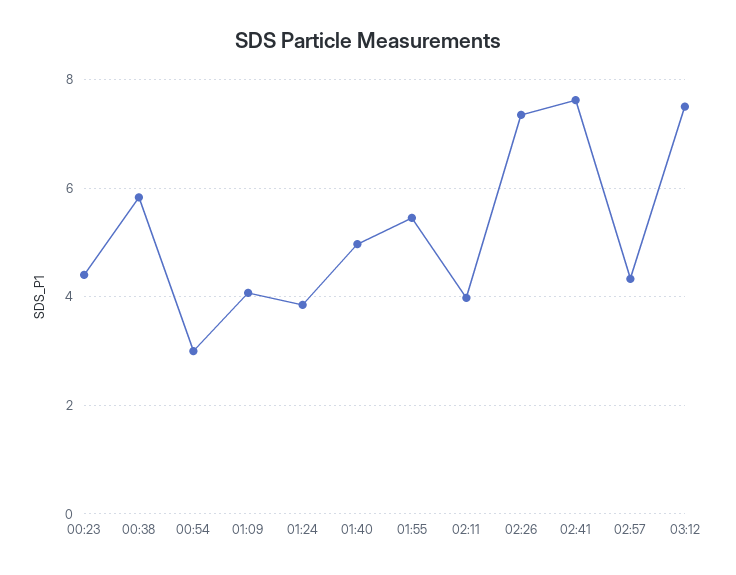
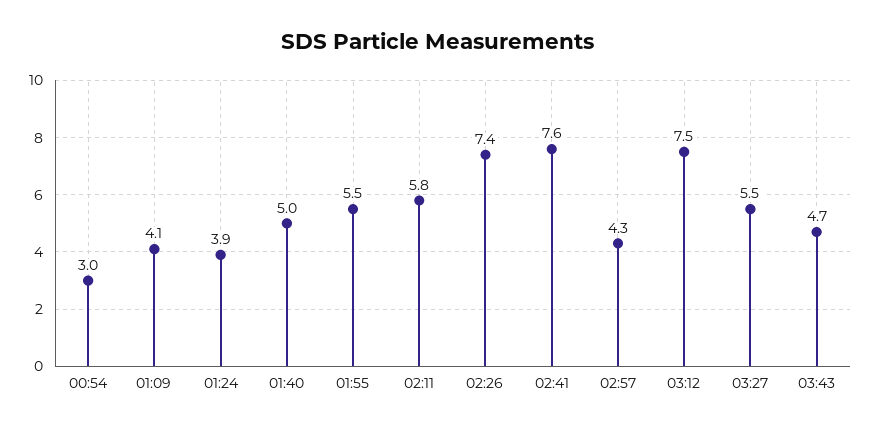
00:23: 4.4 -> none
00:38: 5.8 -> none
02:11: 4 -> 5.8
03:27: none -> 5.5
03:43: none -> 4.7

